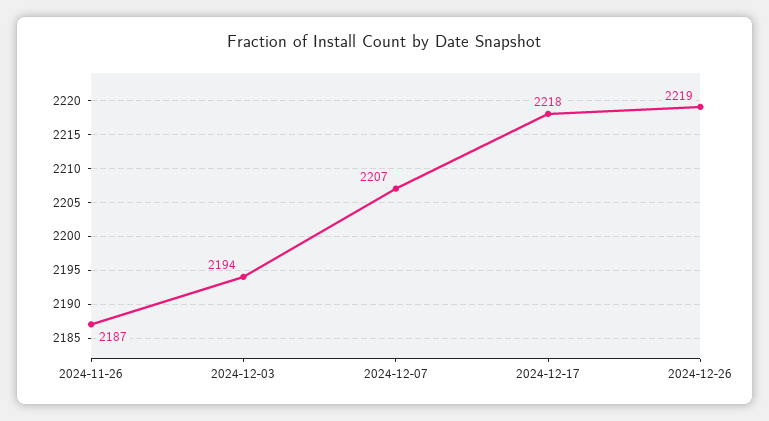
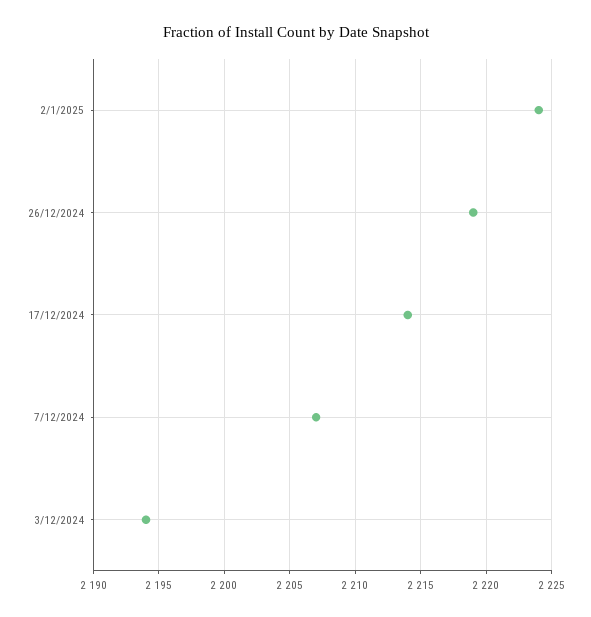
2024-11-26: 2187 -> none
2024-12-17: 2218 -> 2214
2/1/2025: none -> 2224

